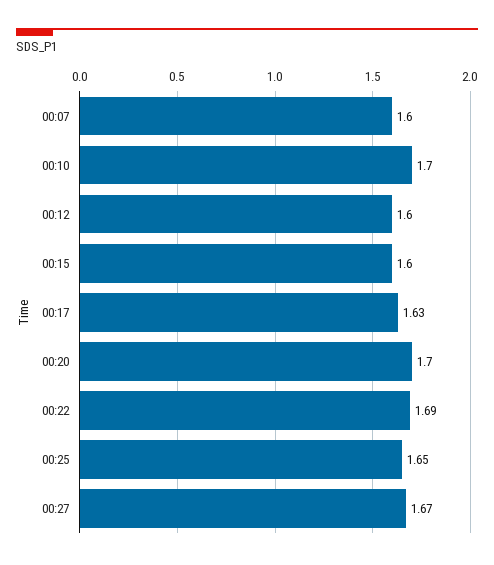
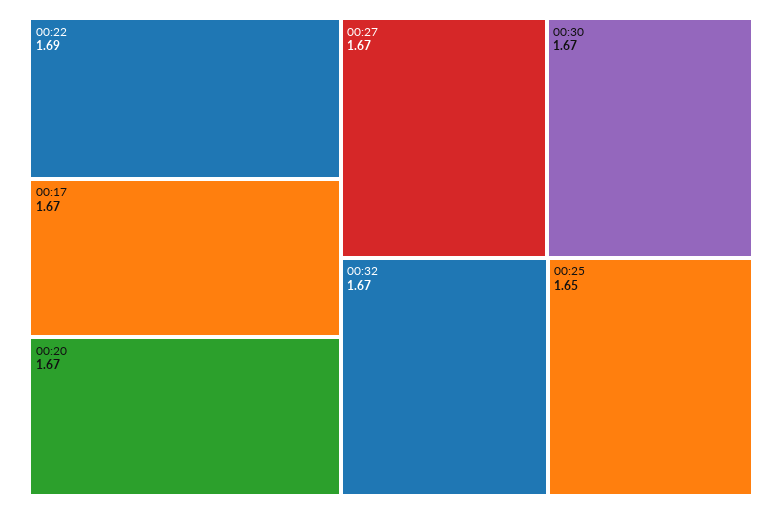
00:07: 1.6 -> none
00:10: 1.7 -> none
00:12: 1.6 -> none
00:15: 1.6 -> none
00:17: 1.63 -> 1.67
00:20: 1.7 -> 1.67
00:30: none -> 1.67
00:32: none -> 1.67

